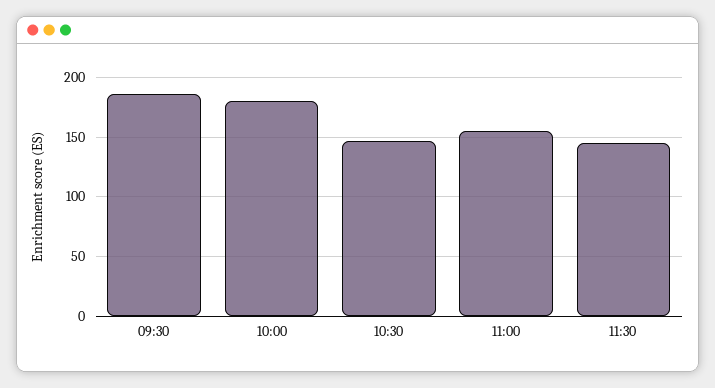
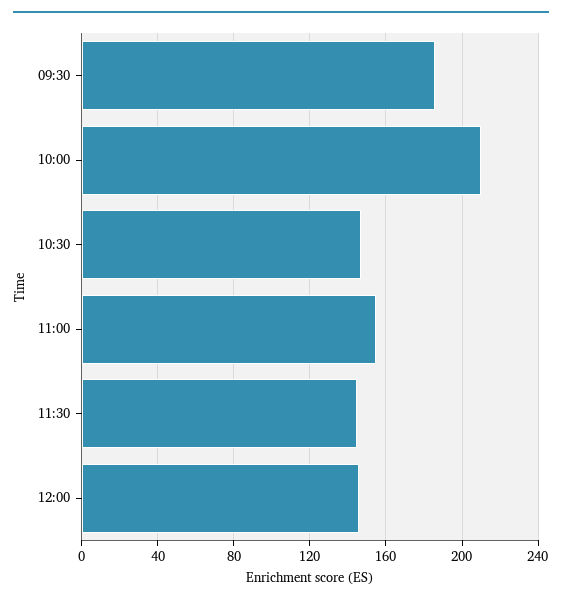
10:00: 180 -> 210
12:00: none -> 145

